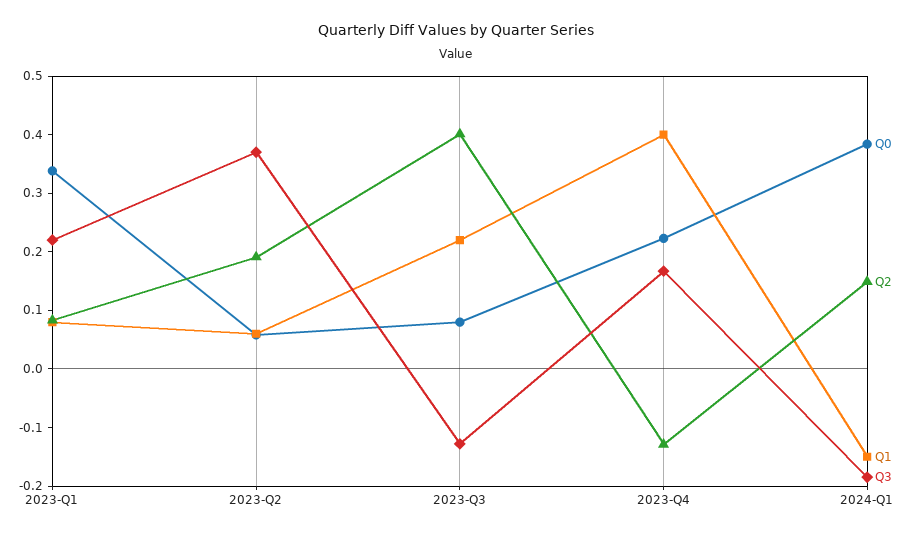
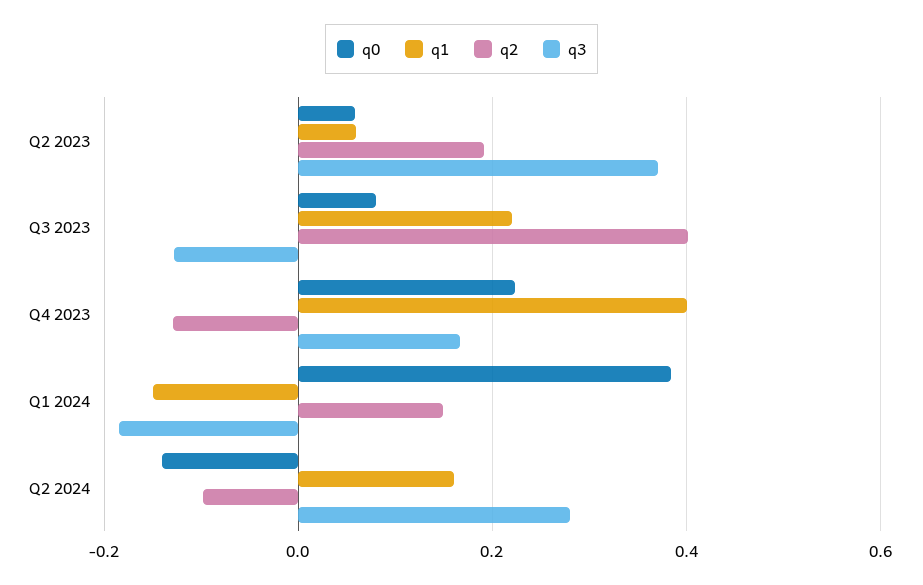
Q0, 2023-Q1: 0.34 -> none
Q2, 2023-Q1: 0.08 -> none
Q1, 2023-Q1: 0.08 -> none
Q3, 2023-Q1: 0.22 -> none
Q0, Q2 2024: none -> -0.14
Q1, Q2 2024: none -> 0.16
Q2, Q2 2024: none -> -0.1
Q3, Q2 2024: none -> 0.28

